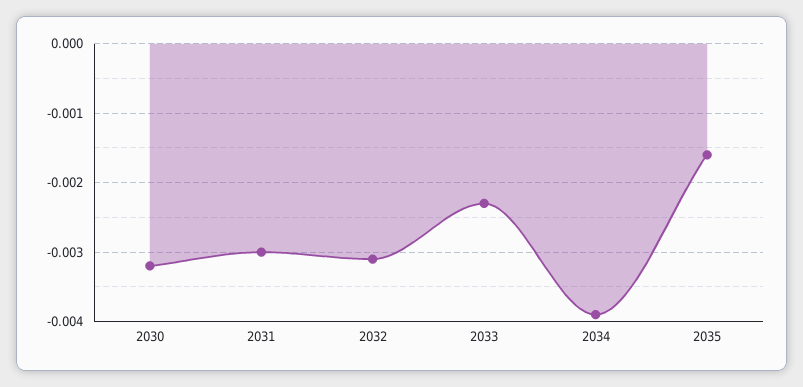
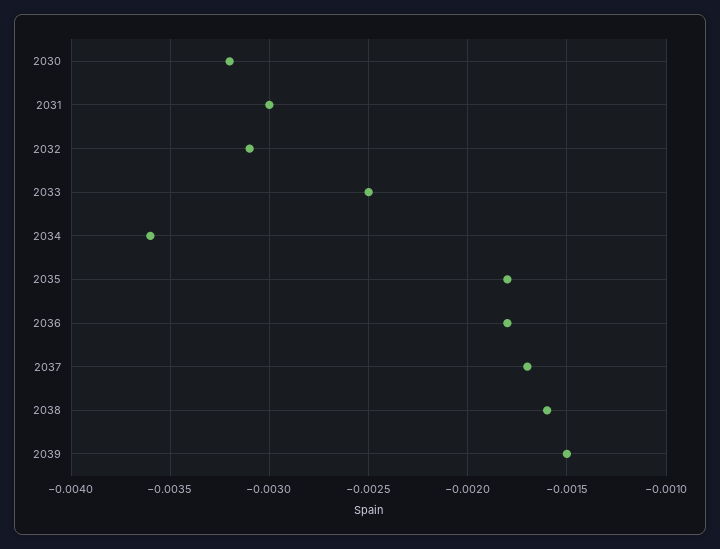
2033: -0.0023 -> -0.0025
2034: -0.0039 -> -0.0036
2035: -0.0016 -> -0.0018
2036: none -> -0.0018
2037: none -> -0.0017
2038: none -> -0.0016
2039: none -> -0.0015

